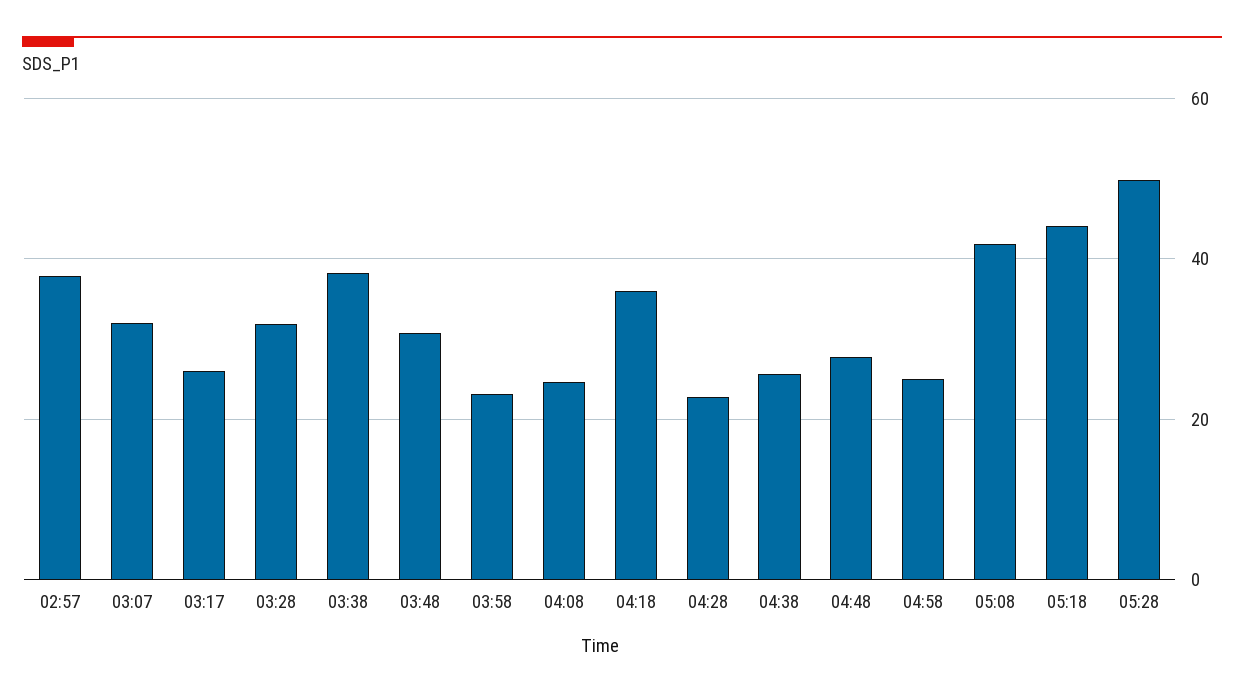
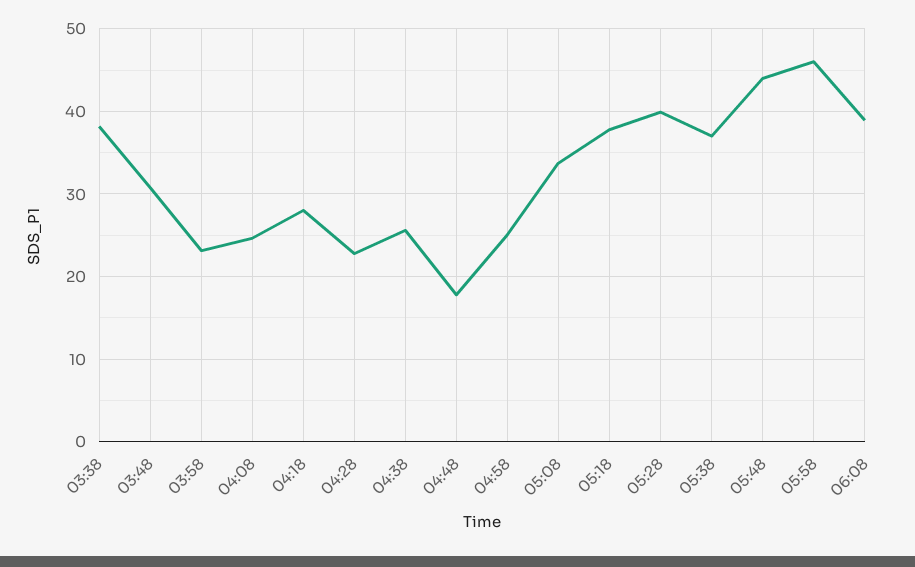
02:57: 38 -> none
03:07: 32 -> none
03:17: 26 -> none
03:28: 32 -> none
04:18: 36 -> 28
04:48: 28 -> 18
05:08: 42 -> 34
05:18: 44 -> 38
05:28: 50 -> 40
05:38: none -> 37
05:48: none -> 44
05:58: none -> 46
06:08: none -> 39

